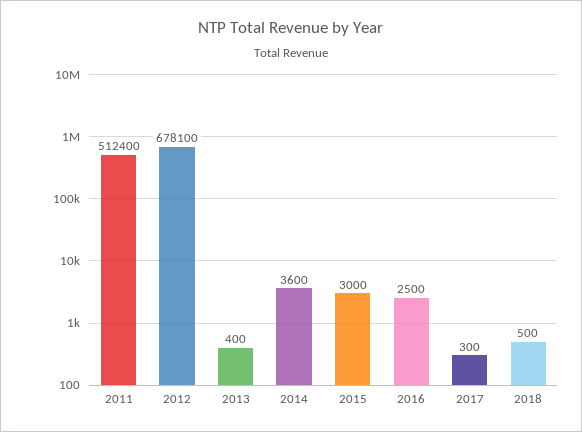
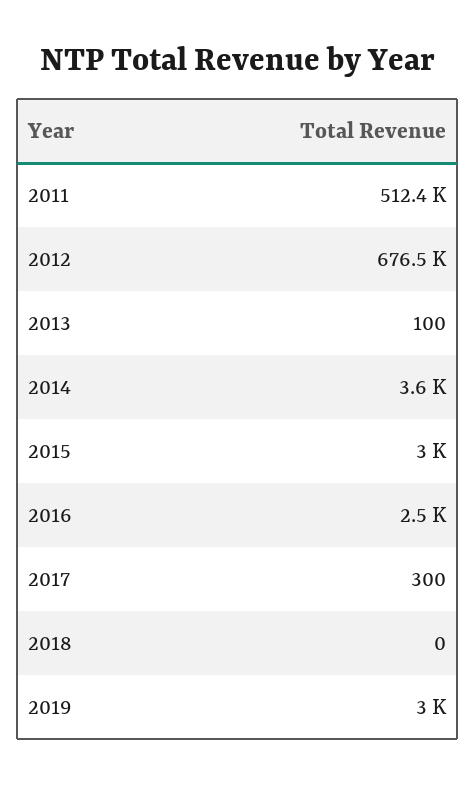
2012: 678100 -> 676500
2013: 400 -> 100
2018: 500 -> 0
2019: none -> 3000

